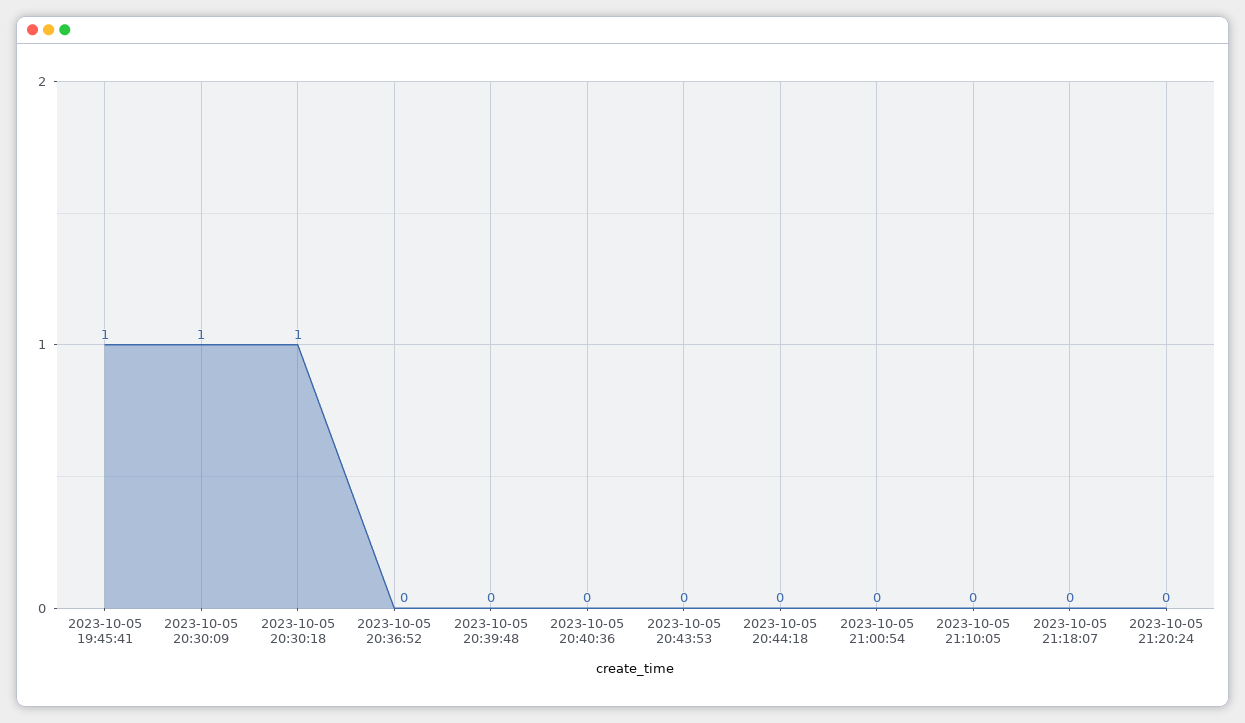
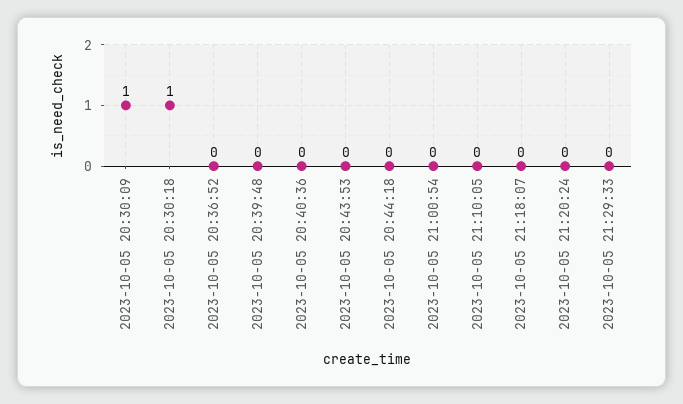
2023-10-05 19:45:41: 1 -> none
2023-10-05 21:29:33: none -> 0

